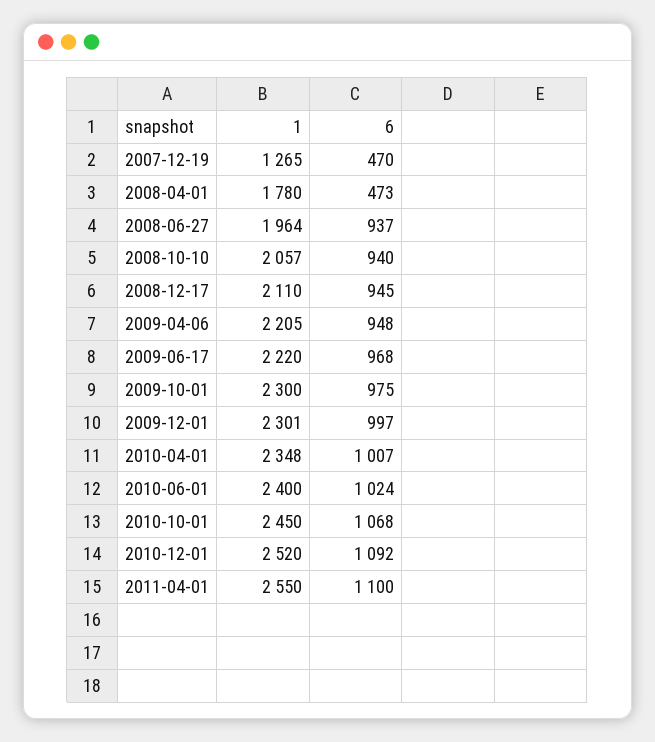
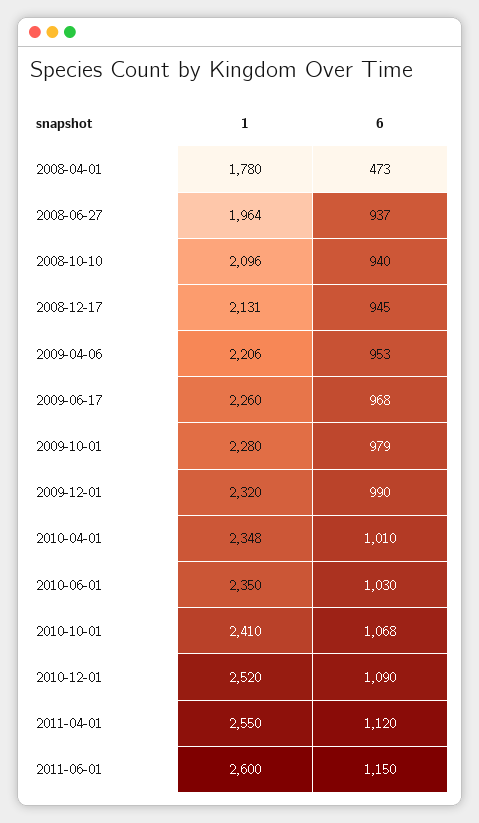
1, 2007-12-19: 1265 -> none
6, 2007-12-19: 470 -> none
1, 2008-10-10: 2057 -> 2096
1, 2008-12-17: 2110 -> 2131
1, 2009-04-06: 2205 -> 2206
6, 2009-04-06: 948 -> 953
1, 2009-06-17: 2220 -> 2260
1, 2009-10-01: 2300 -> 2280
6, 2009-10-01: 975 -> 979
1, 2009-12-01: 2301 -> 2320
6, 2009-12-01: 997 -> 990
6, 2010-04-01: 1007 -> 1010
1, 2010-06-01: 2400 -> 2350
6, 2010-06-01: 1024 -> 1030
1, 2010-10-01: 2450 -> 2410
6, 2010-12-01: 1092 -> 1090
6, 2011-04-01: 1100 -> 1120
1, 2011-06-01: none -> 2600
6, 2011-06-01: none -> 1150

